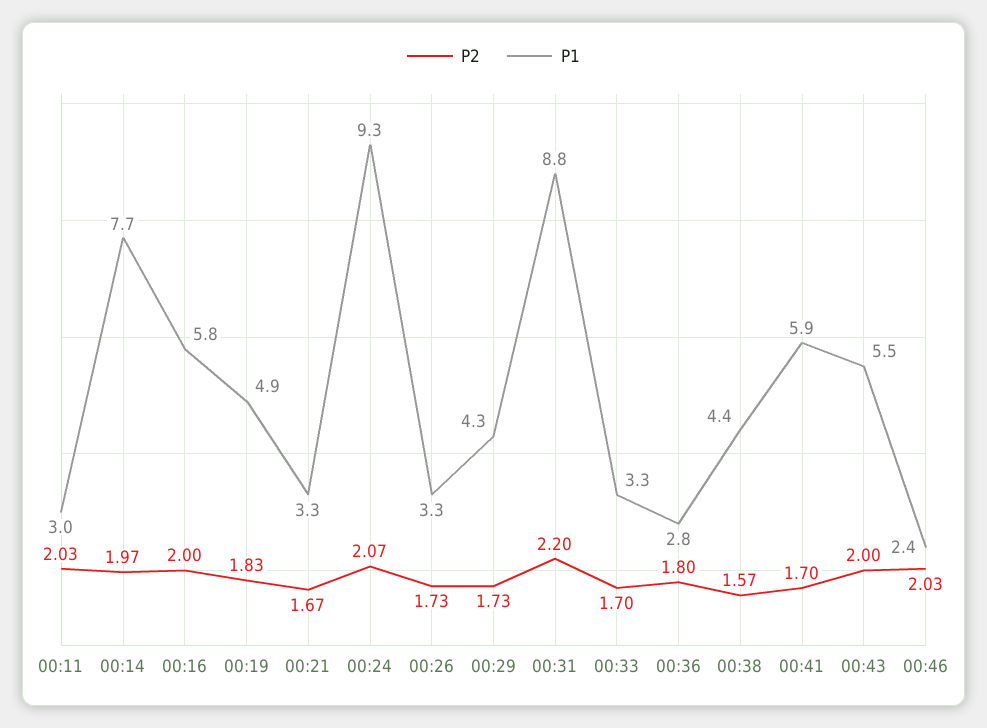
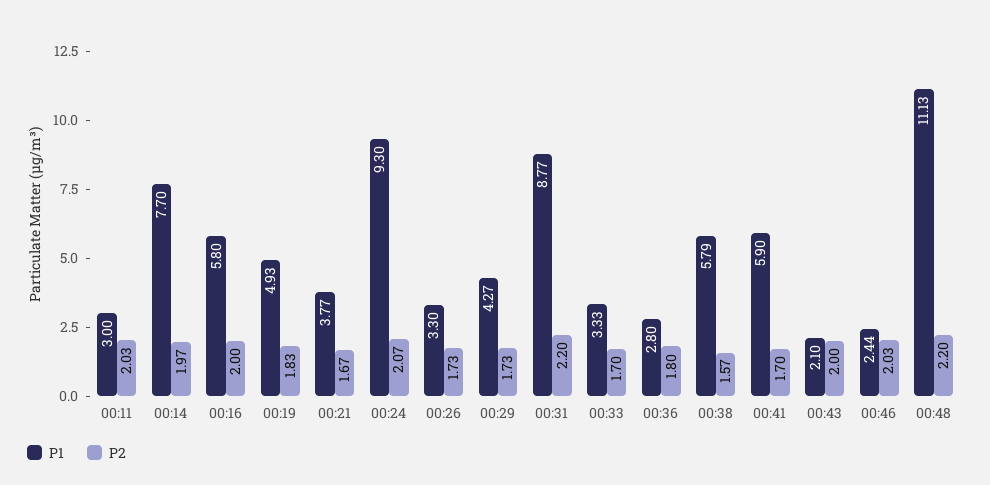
P1, 00:21: 3.3 -> 3.77
P1, 00:38: 4.4 -> 5.79
P1, 00:43: 5.5 -> 2.1
P1, 00:48: none -> 11.13
P2, 00:48: none -> 2.2

